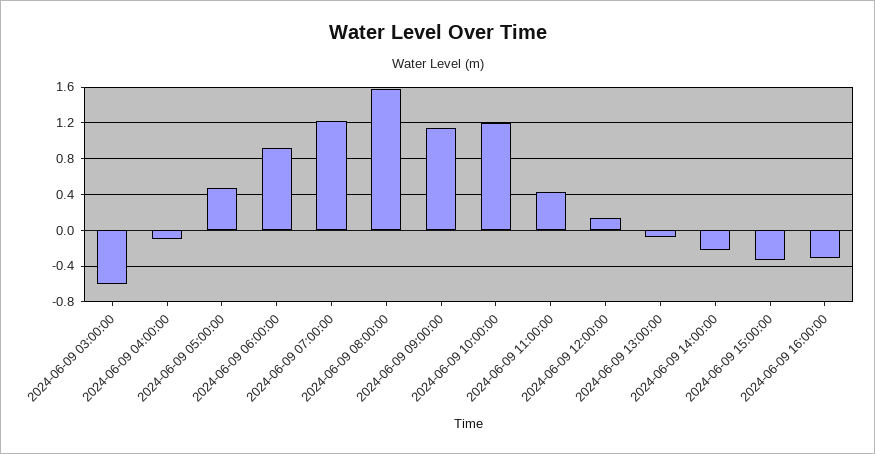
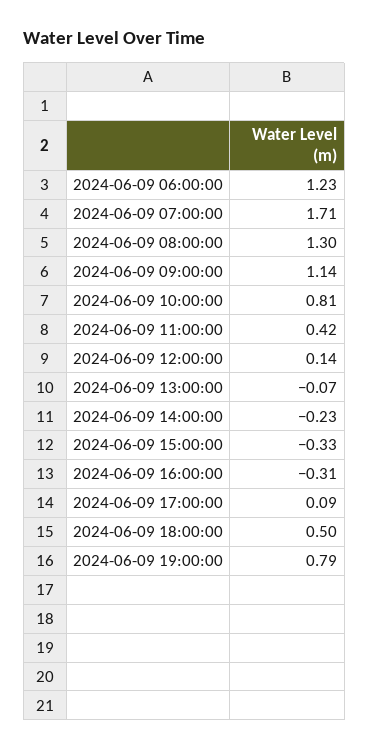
2024-06-09 03:00:00: -0.6 -> none
2024-06-09 04:00:00: -0.1 -> none
2024-06-09 05:00:00: 0.5 -> none
2024-06-09 06:00:00: 0.9 -> 1.23
2024-06-09 07:00:00: 1.2 -> 1.71
2024-06-09 08:00:00: 1.6 -> 1.3
2024-06-09 10:00:00: 1.2 -> 0.81
2024-06-09 17:00:00: none -> 0.09
2024-06-09 18:00:00: none -> 0.5
2024-06-09 19:00:00: none -> 0.79

